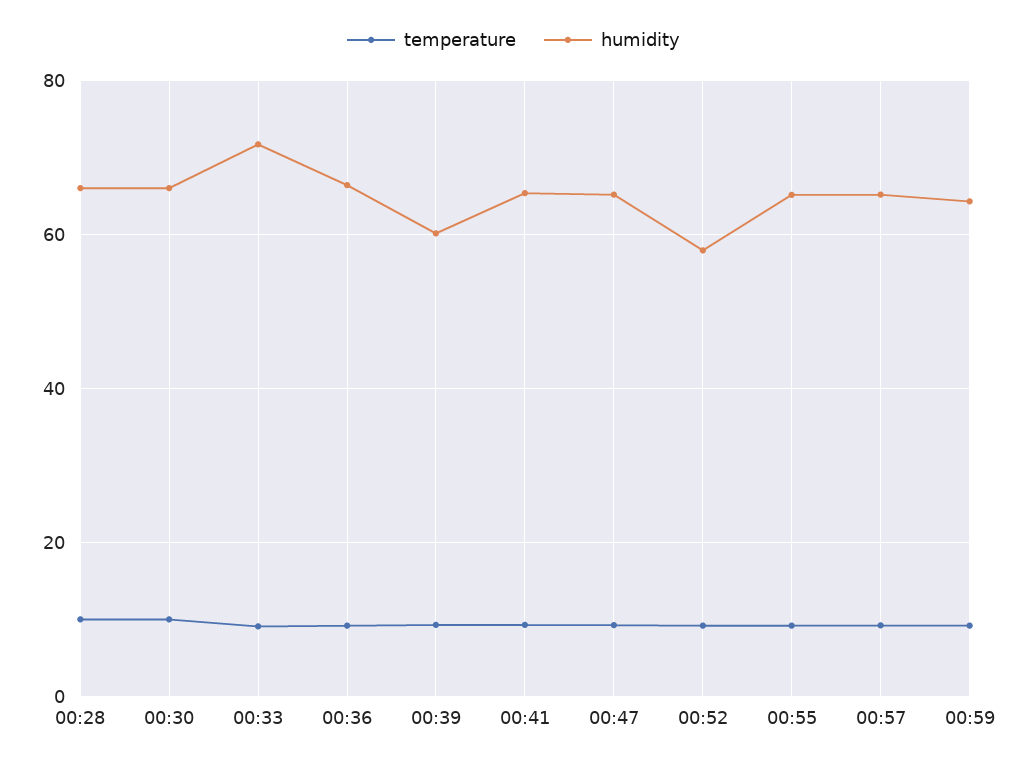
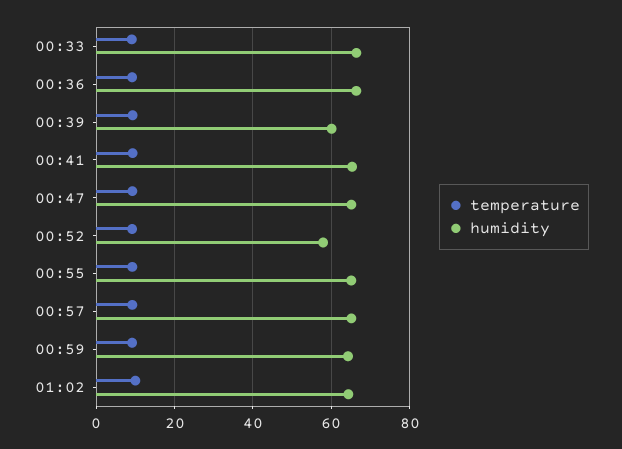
temperature, 00:28: 10 -> none
humidity, 00:28: 66 -> none
temperature, 00:30: 10 -> none
humidity, 00:30: 66 -> none
humidity, 00:33: 72 -> 66
temperature, 01:02: none -> 10
humidity, 01:02: none -> 64

